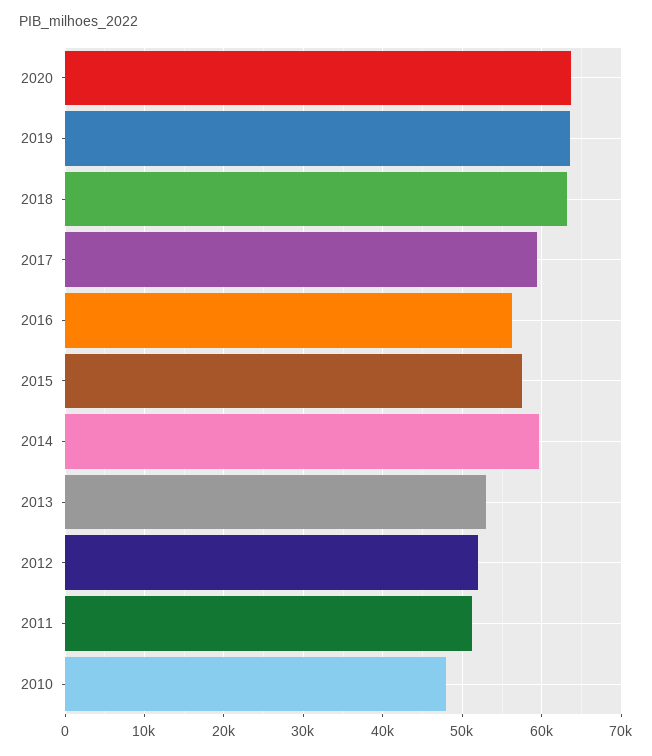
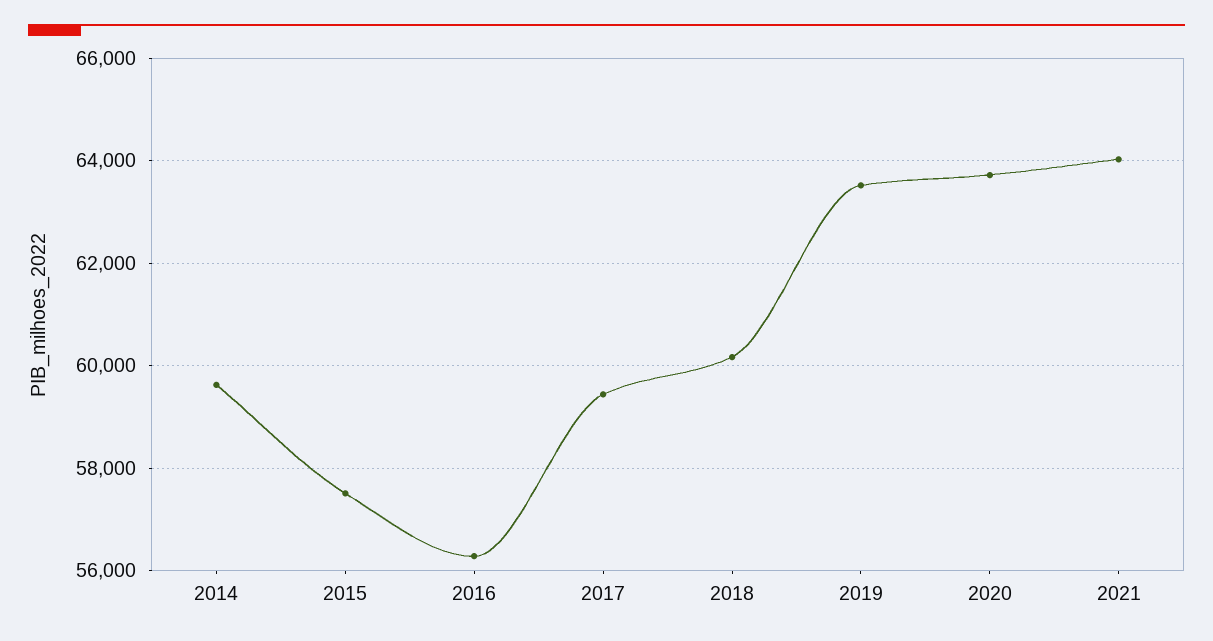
2018: 63000 -> 60200
2013: 53000 -> none
2012: 52000 -> none
2011: 51000 -> none
2010: 48000 -> none
2021: none -> 64000

